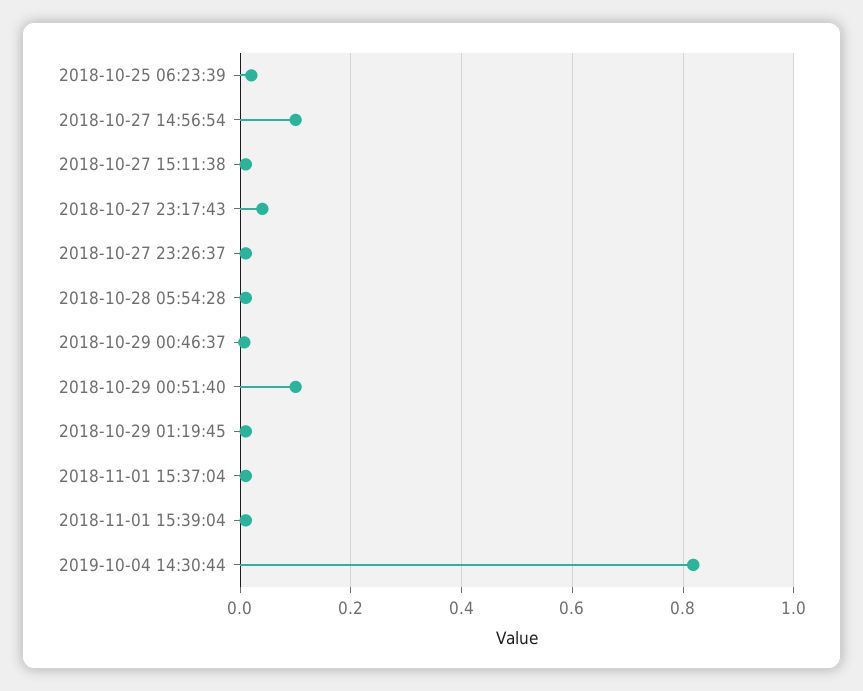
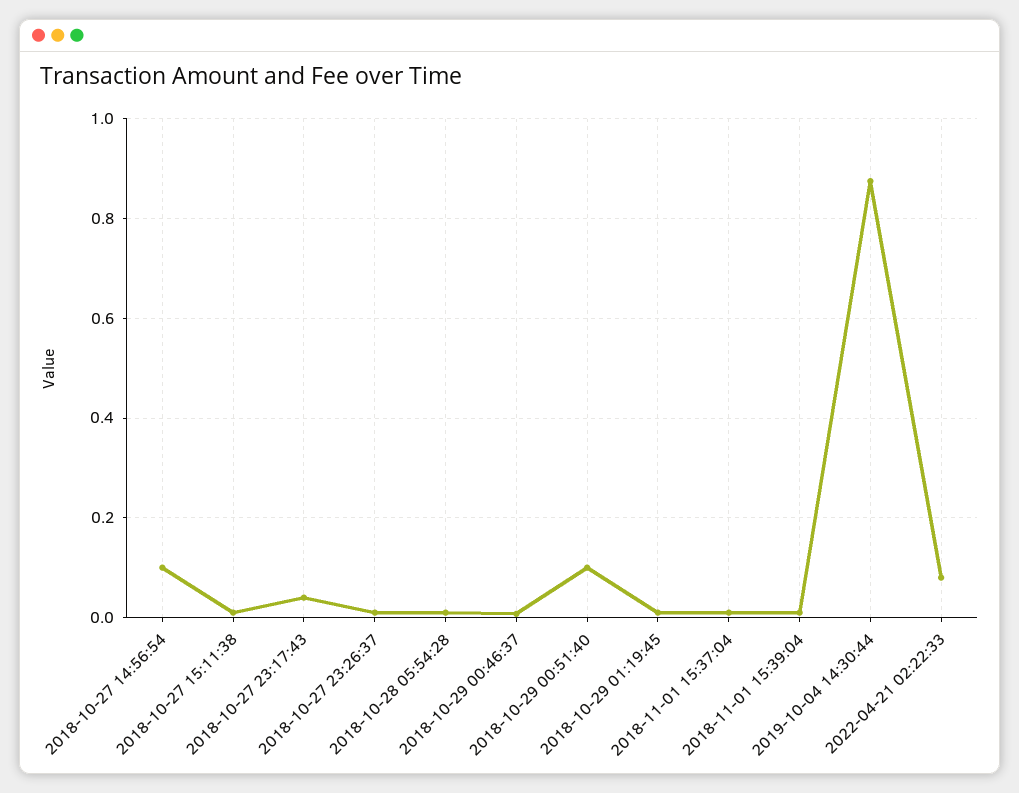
2018-10-25 06:23:39: 0.02 -> none
2019-10-04 14:30:44: 0.82 -> 0.88
2022-04-21 02:22:33: none -> 0.08

